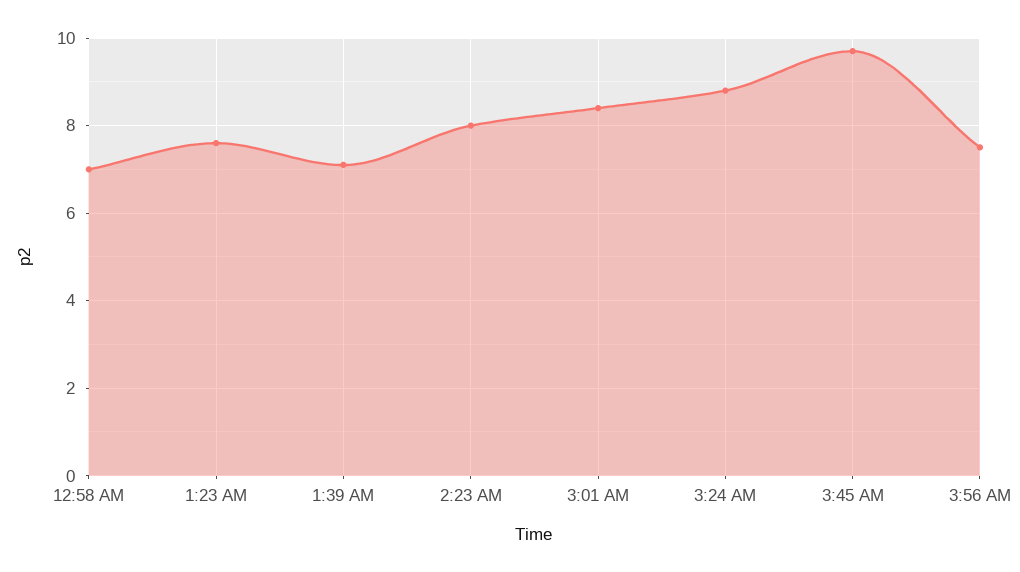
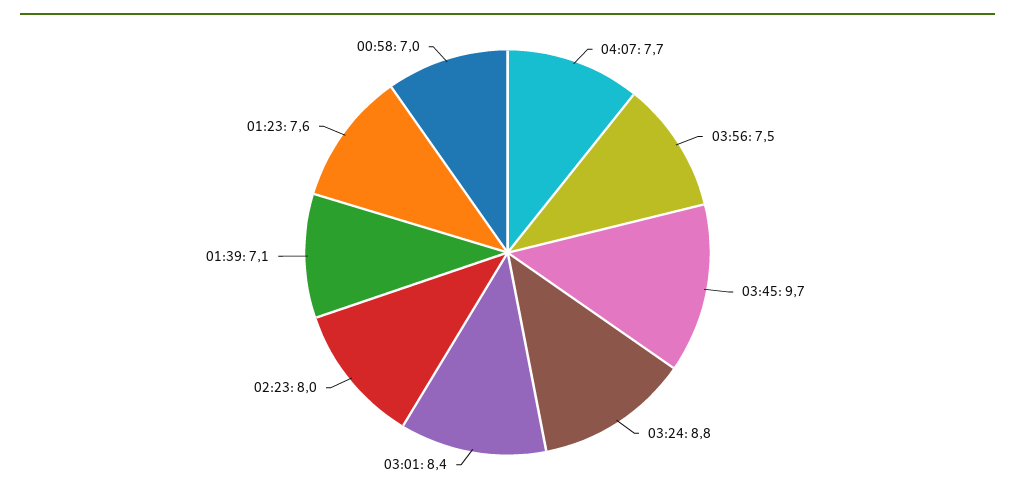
04:07: none -> 7.7

